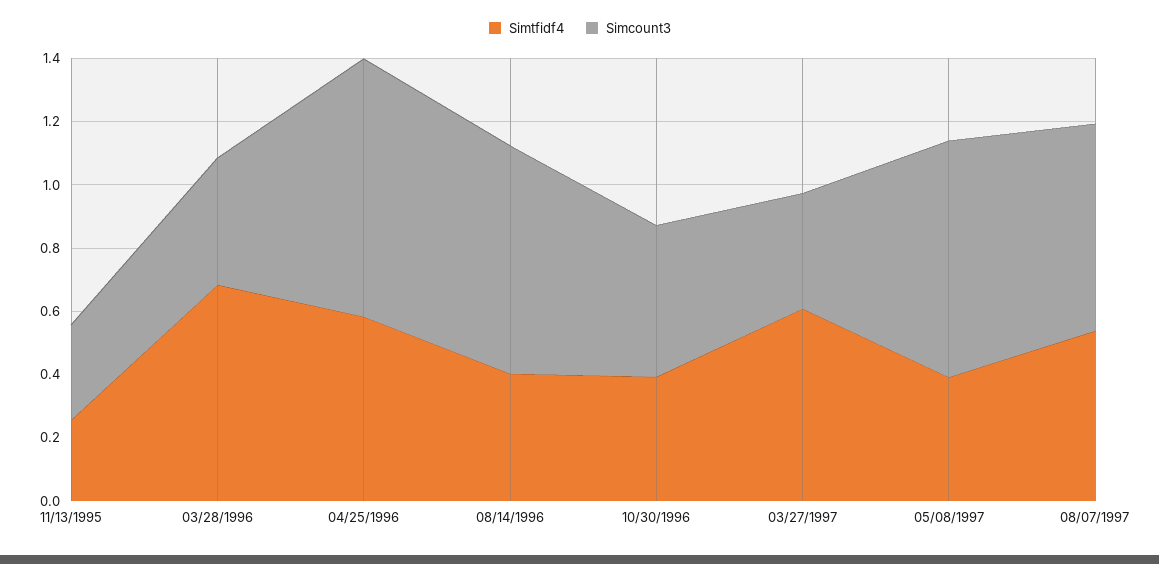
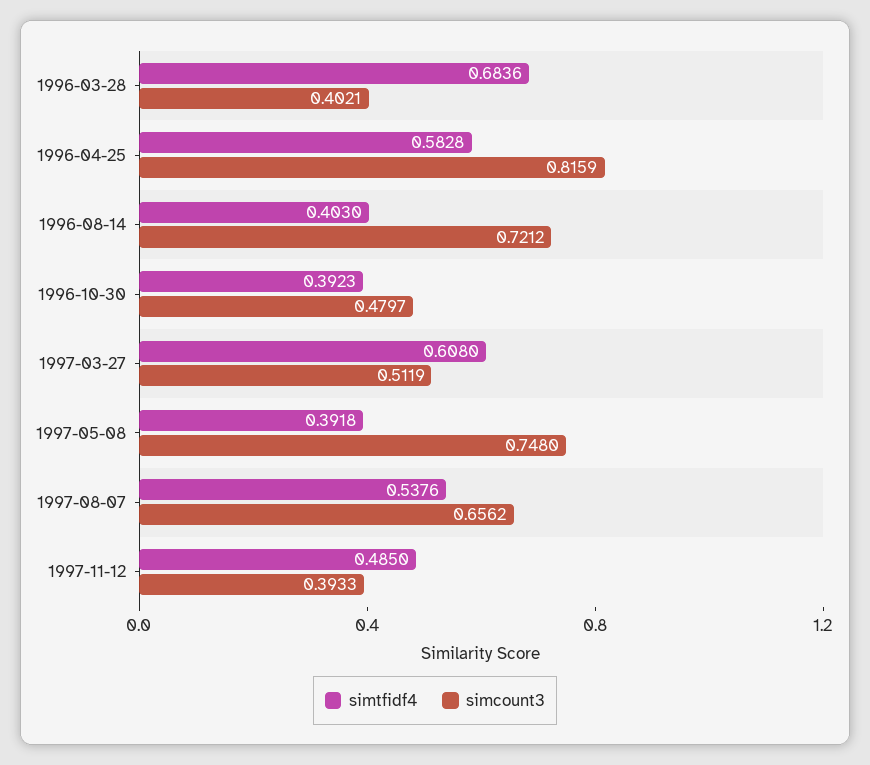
Simtfidf4, 11/13/1995: 0.25 -> none
Simcount3, 11/13/1995: 0.3 -> none
Simcount3, 03/27/1997: 0.35 -> 0.5119
Simtfidf4, 1997-11-12: none -> 0.485
Simcount3, 1997-11-12: none -> 0.3933

